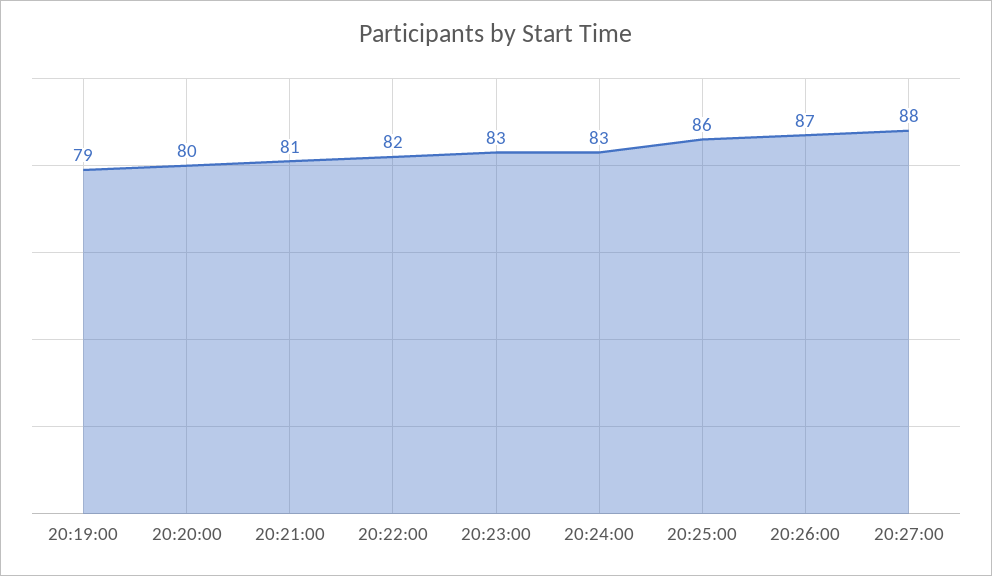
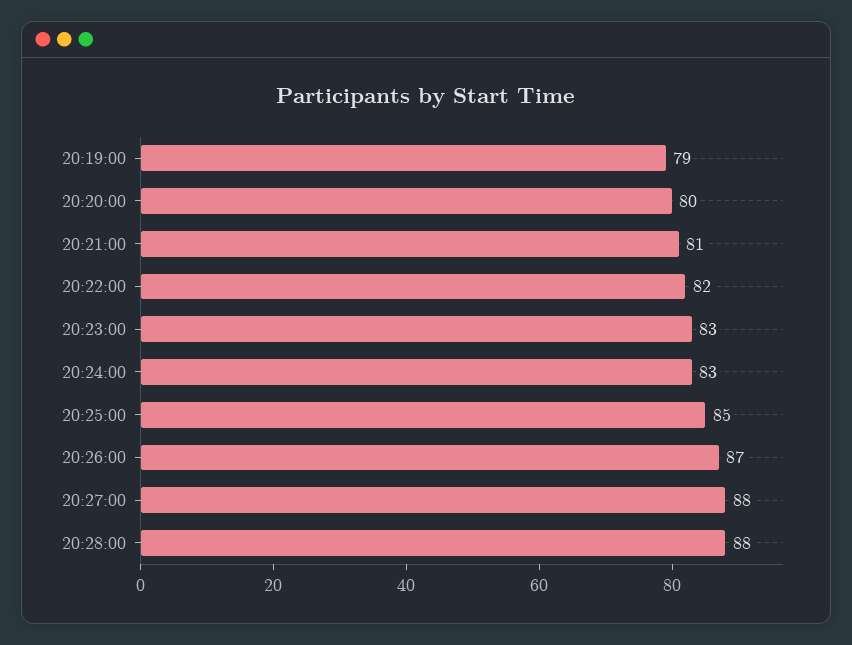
20:25:00: 86 -> 85
20:28:00: none -> 88

